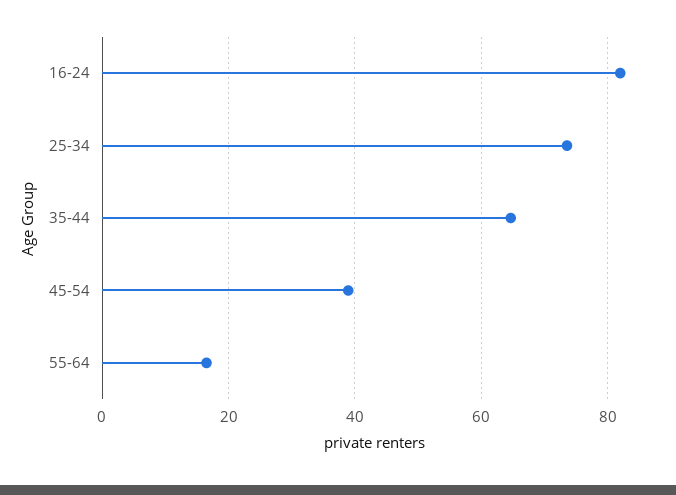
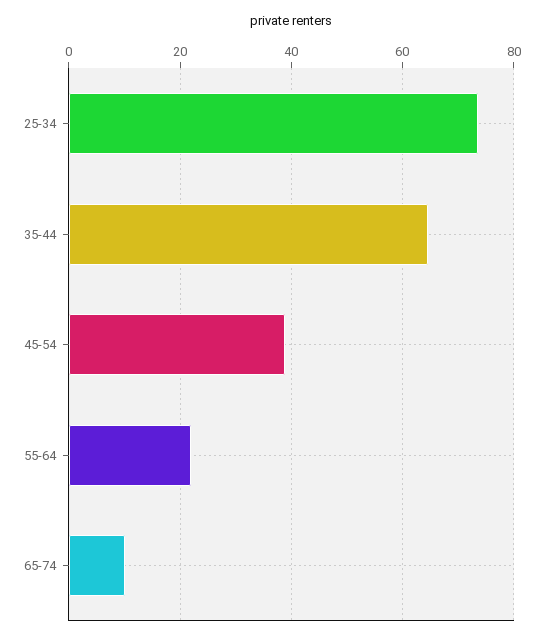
16-24: 82 -> none
55-64: 16 -> 22
65-74: none -> 10

